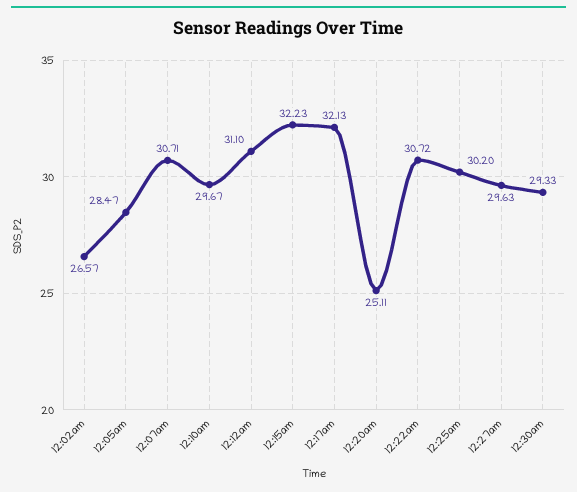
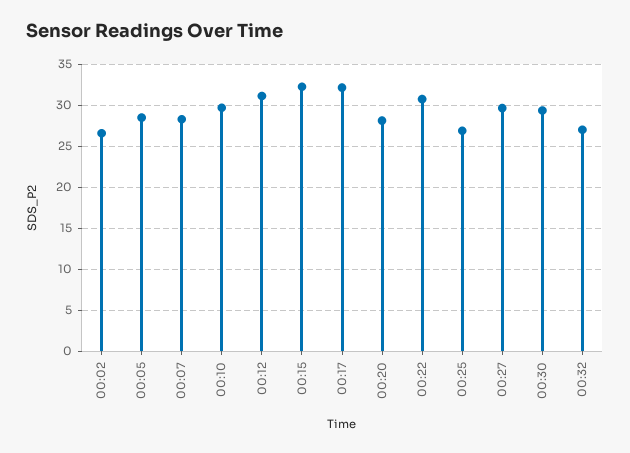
12:07am: 30.71 -> 28
12:20am: 25.11 -> 28
12:25am: 30.2 -> 27
00:32: none -> 27

